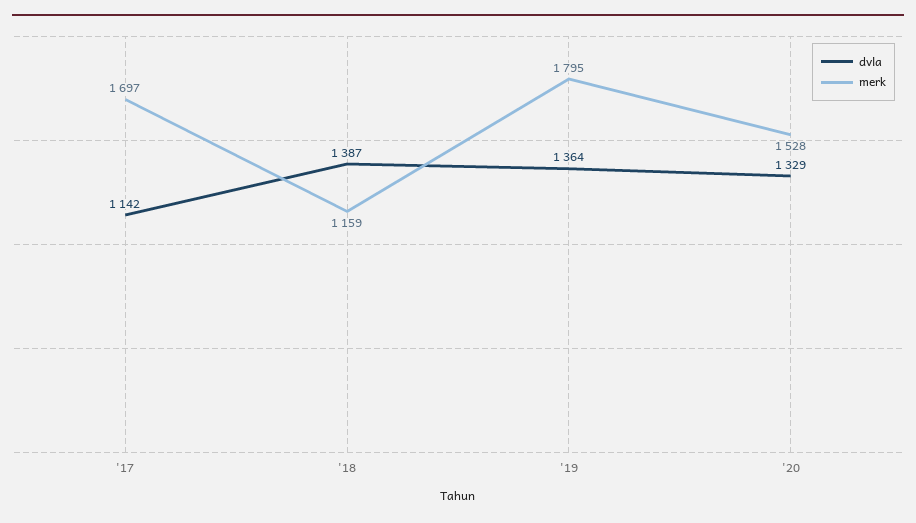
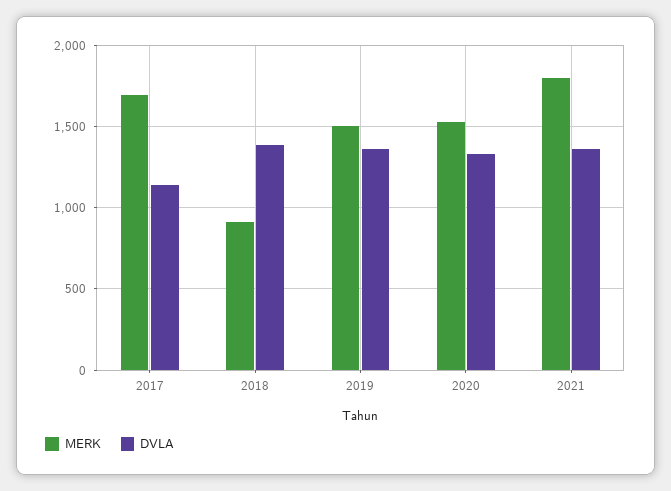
merk, '18: 1159 -> 900
merk, '19: 1795 -> 1500
merk, 2021: none -> 1800
dvla, 2021: none -> 1350

